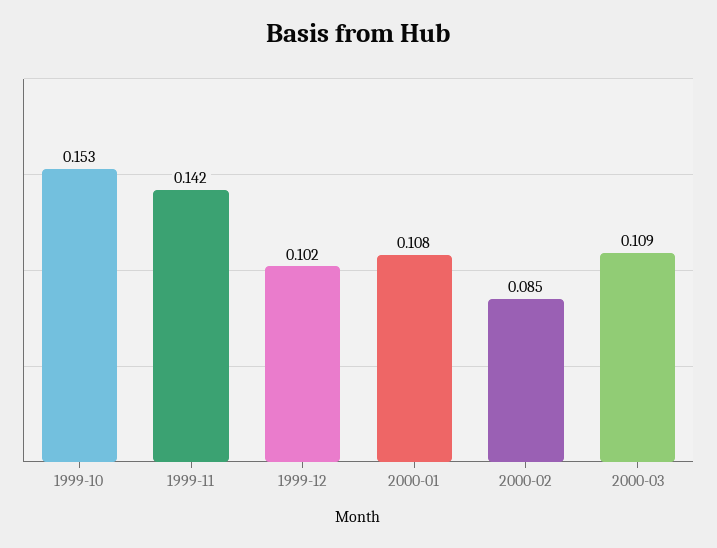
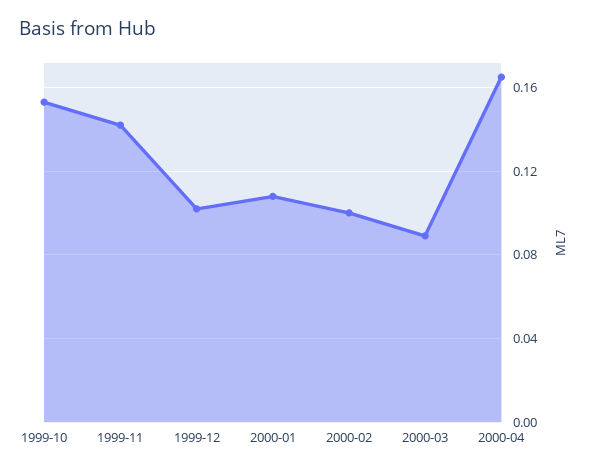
2000-02: 0.085 -> 0.1
2000-03: 0.109 -> 0.09
2000-04: none -> 0.165

